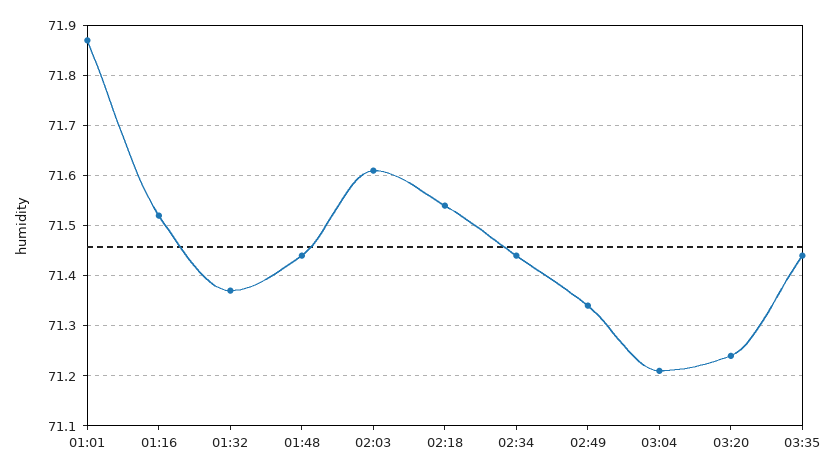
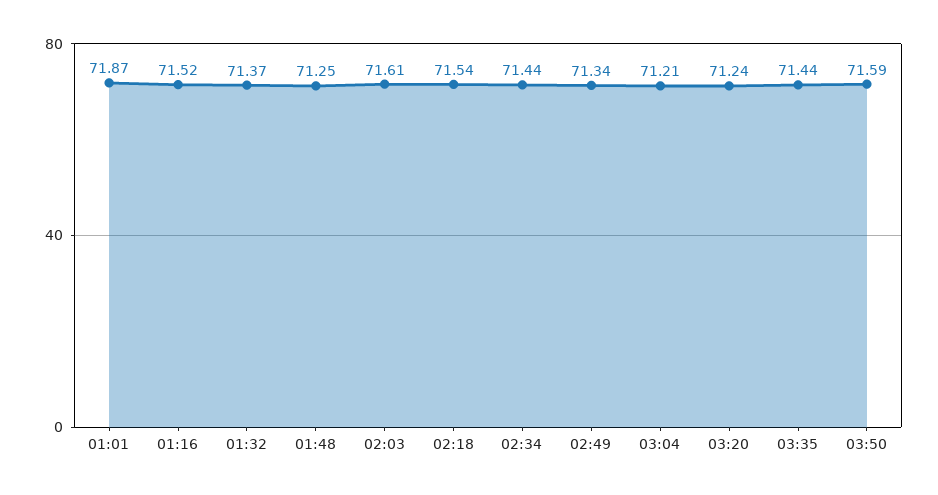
01:48: 71.45 -> 71.25
03:50: none -> 71.59

